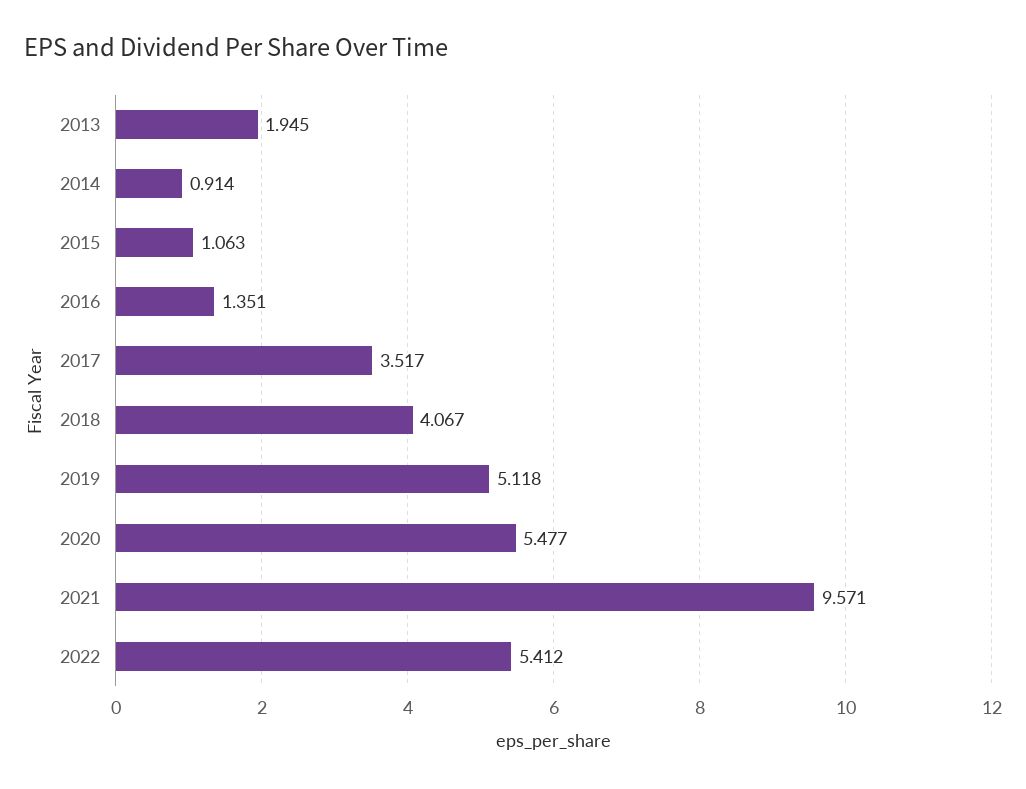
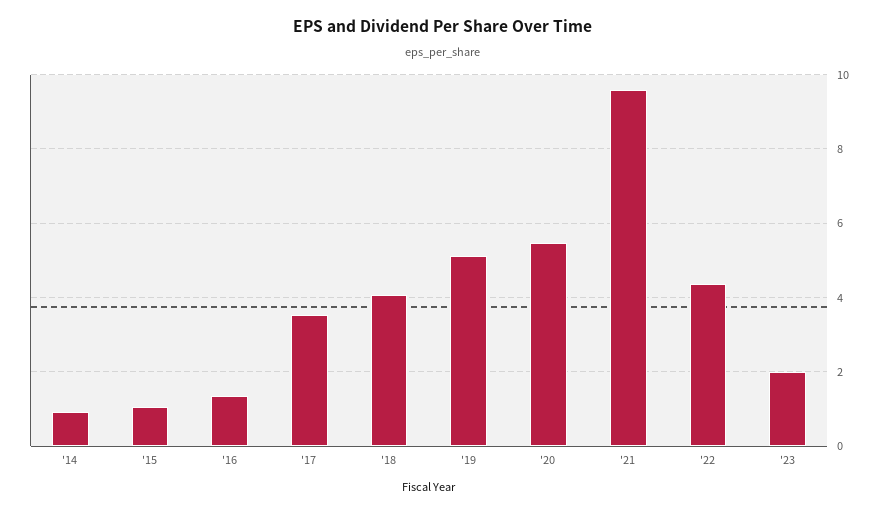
2013: 1.945 -> none
2022: 5.412 -> 4.4
'23: none -> 2

